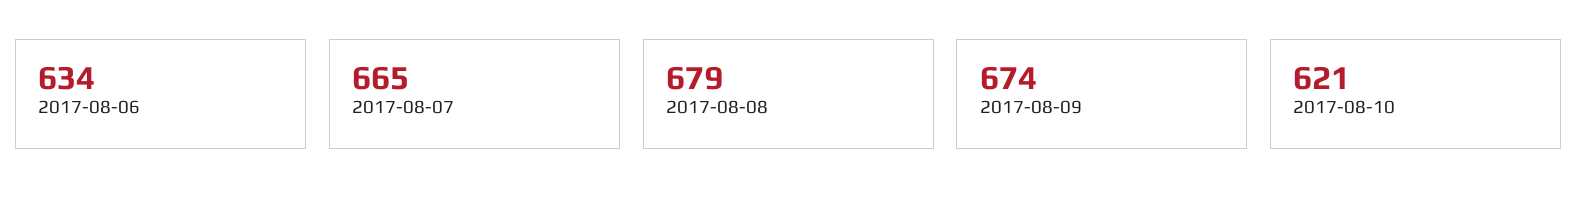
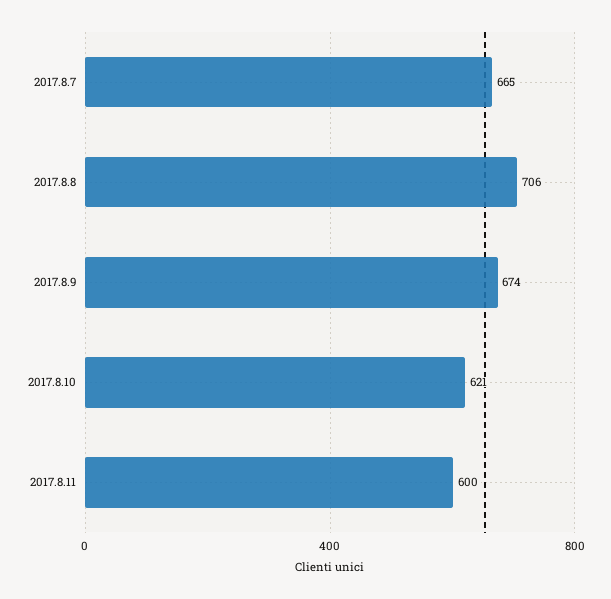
2017-08-06: 634 -> none
2017-08-08: 679 -> 706
2017.8.11: none -> 600

